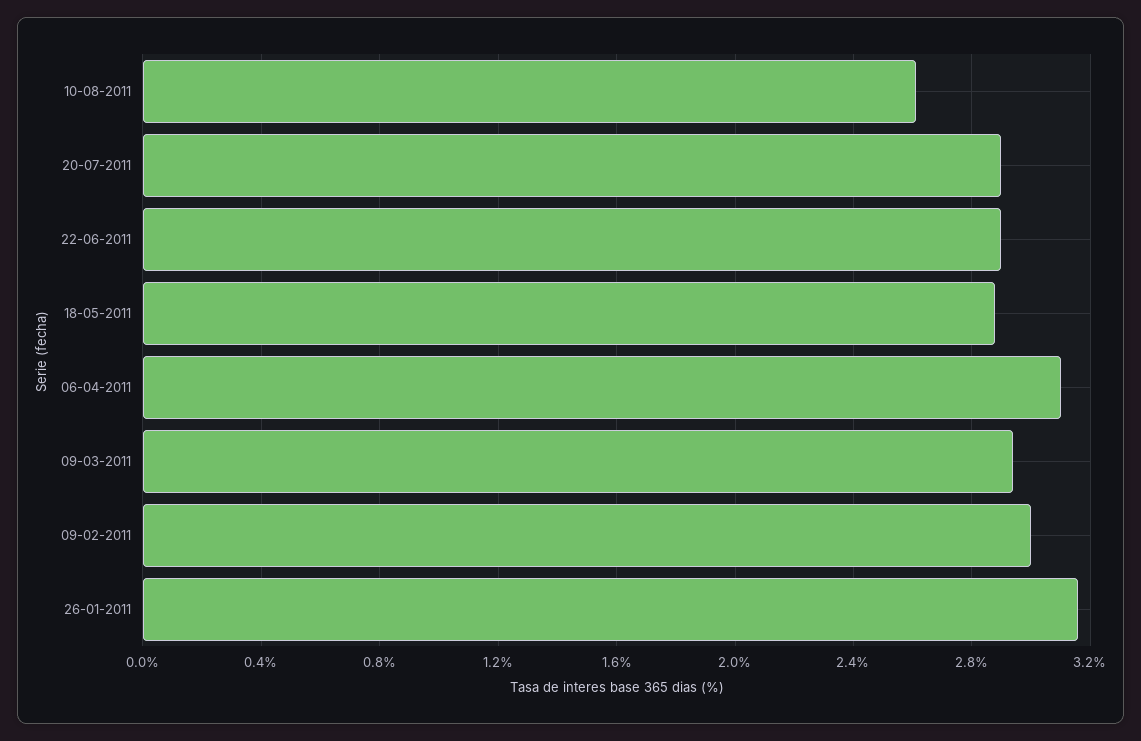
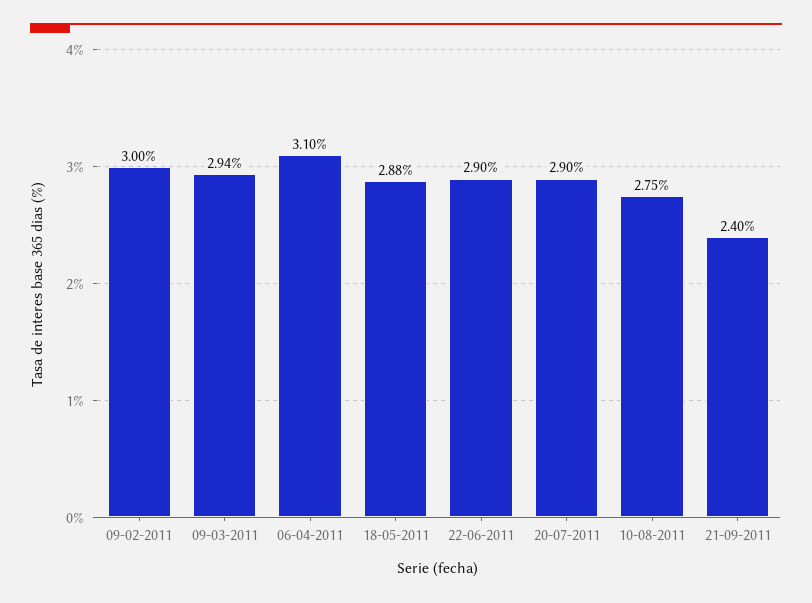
10-08-2011: 2.6 -> 2.75
26-01-2011: 3.15 -> none
21-09-2011: none -> 2.4

